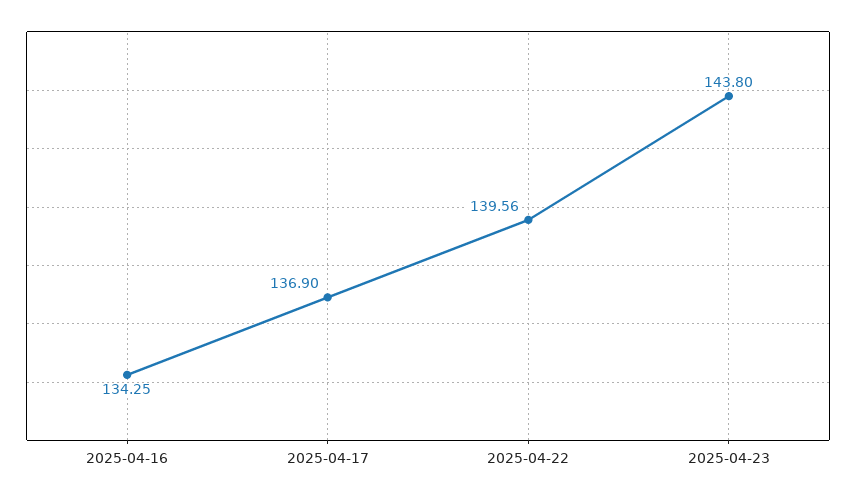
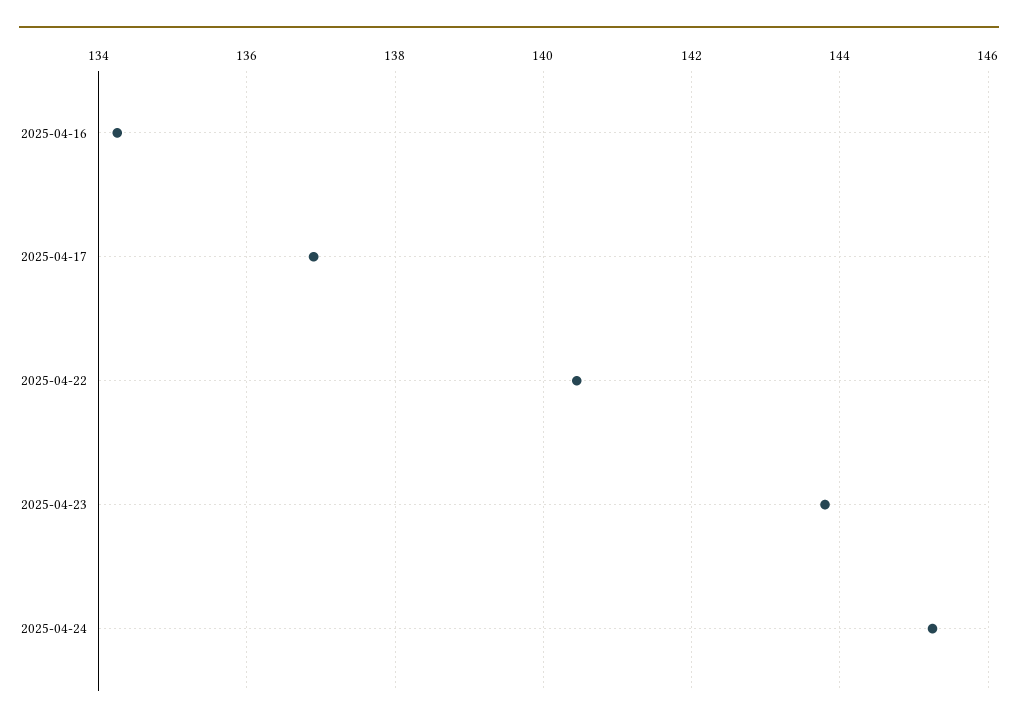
2025-04-22: 139.56 -> 140.4
2025-04-24: none -> 145.2

